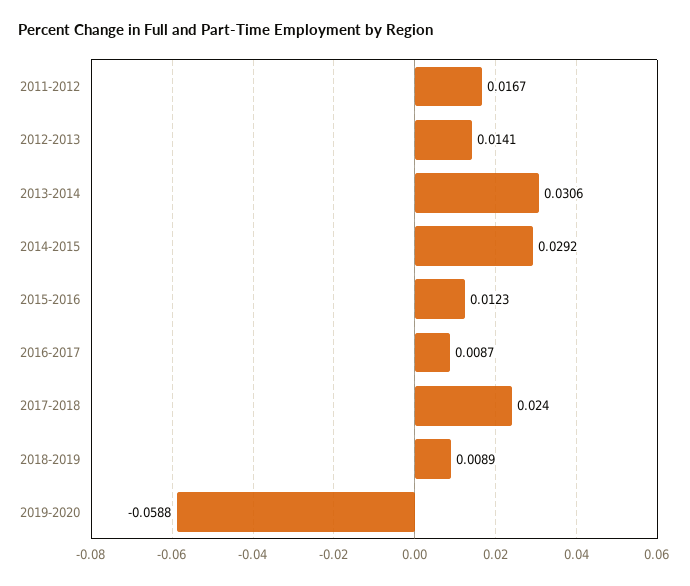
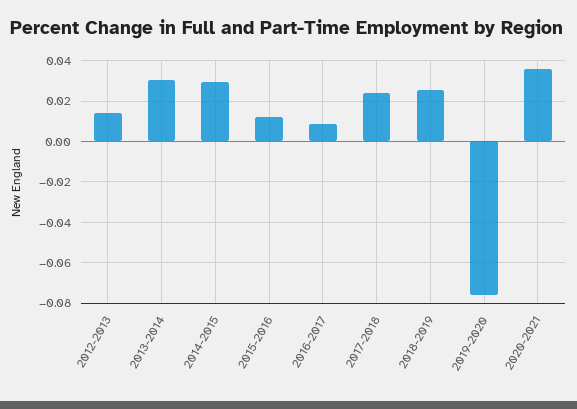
2011-2012: 0.0167 -> none
2018-2019: 0.0089 -> 0.025
2019-2020: -0.0588 -> -0.075
2020-2021: none -> 0.035

